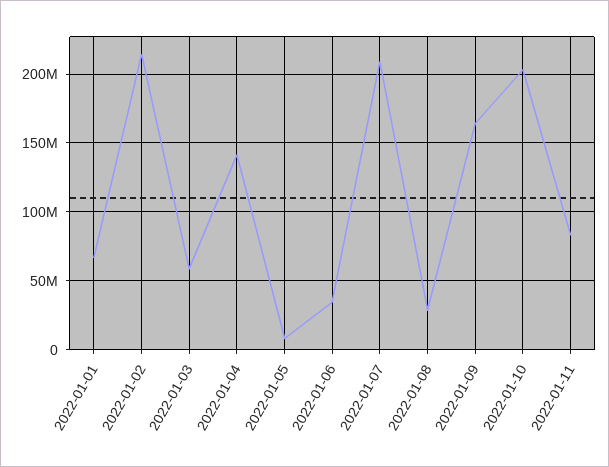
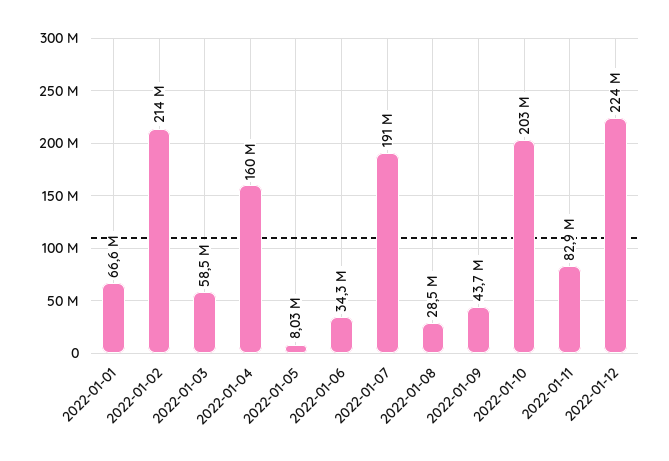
2022-01-04: 140000000 -> 160000000
2022-01-07: 210000000 -> 191000000
2022-01-09: 165000000 -> 43700000
2022-01-12: none -> 224000000

